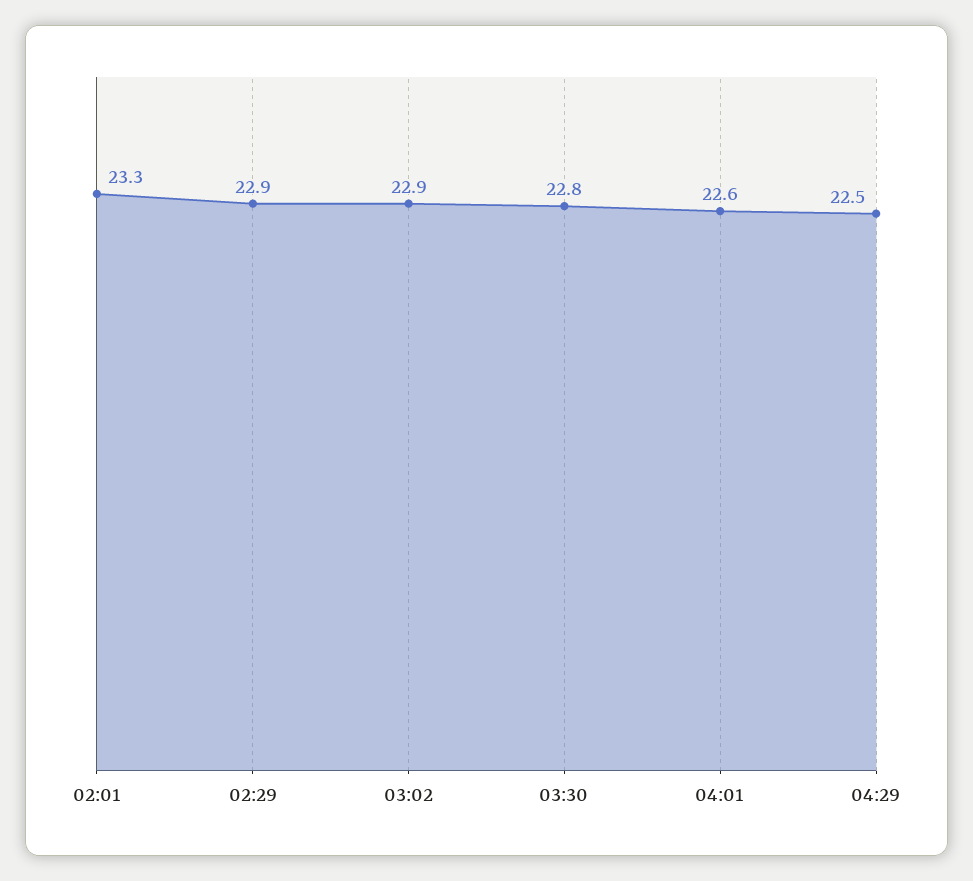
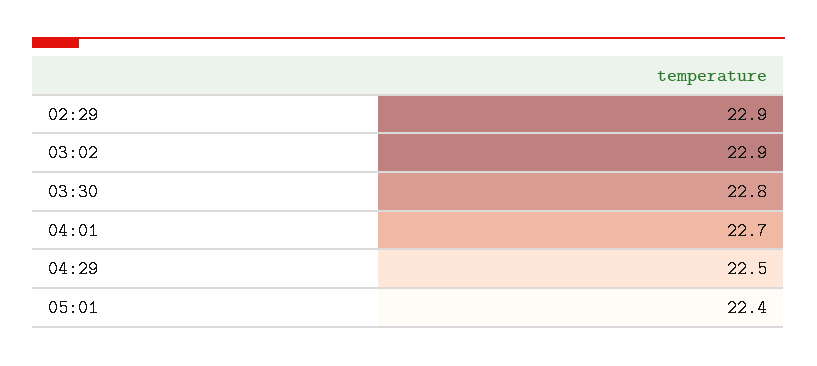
02:01: 23.3 -> none
04:01: 22.6 -> 22.7
05:01: none -> 22.4

